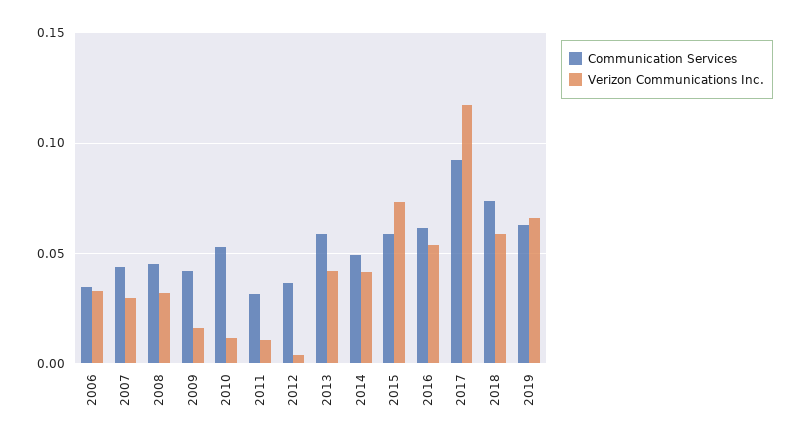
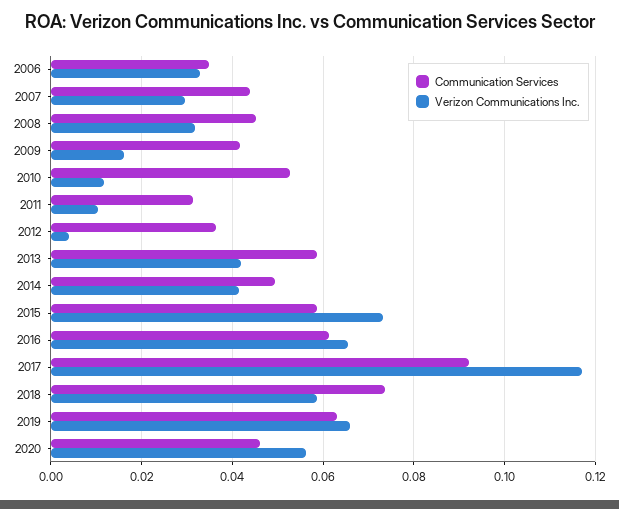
Verizon Communications Inc., 2016: 0.055 -> 0.066
Communication Services, 2020: none -> 0.046
Verizon Communications Inc., 2020: none -> 0.056

